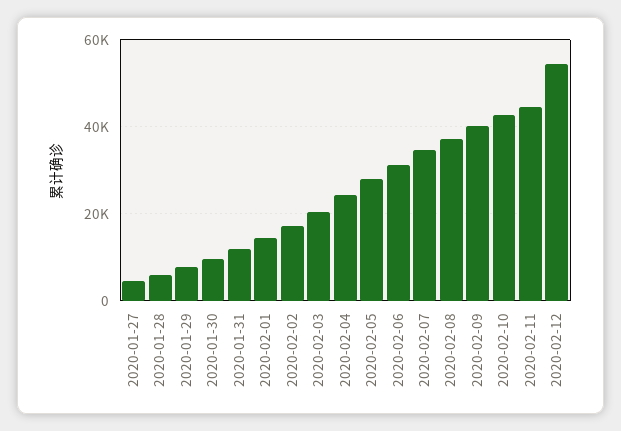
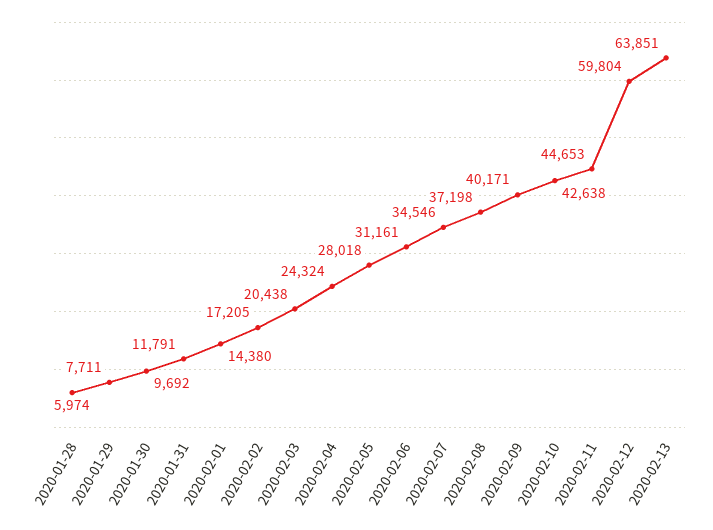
2020-01-27: 4000 -> none
2020-02-12: 54000 -> 59804
2020-02-13: none -> 63851

